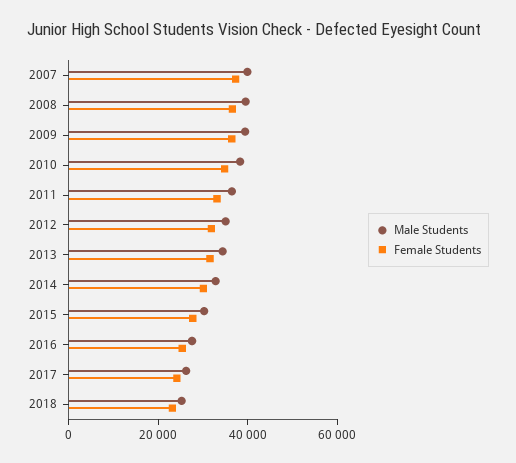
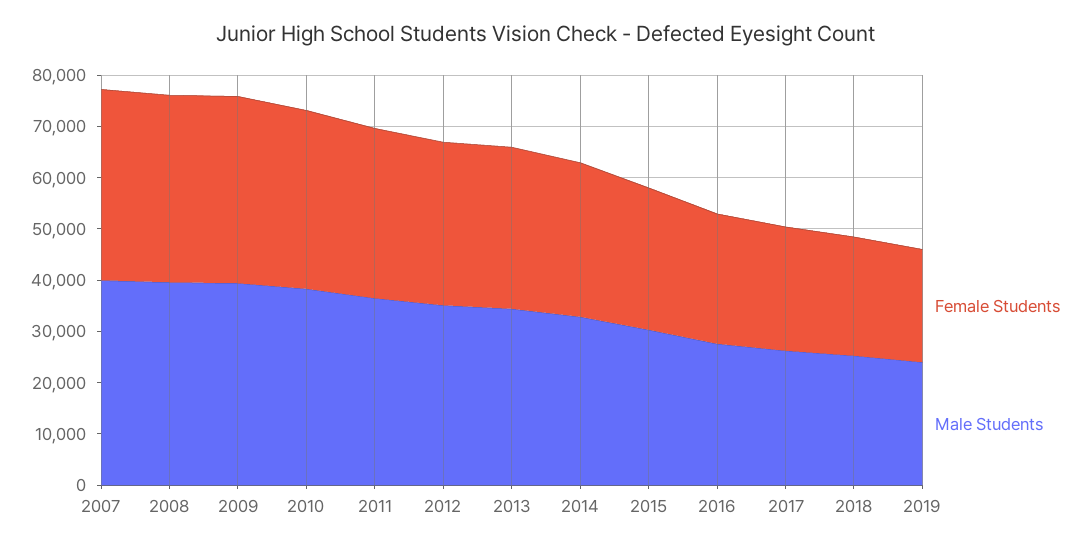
Female Students, 2019: none -> 22000
Male Students, 2019: none -> 24000

